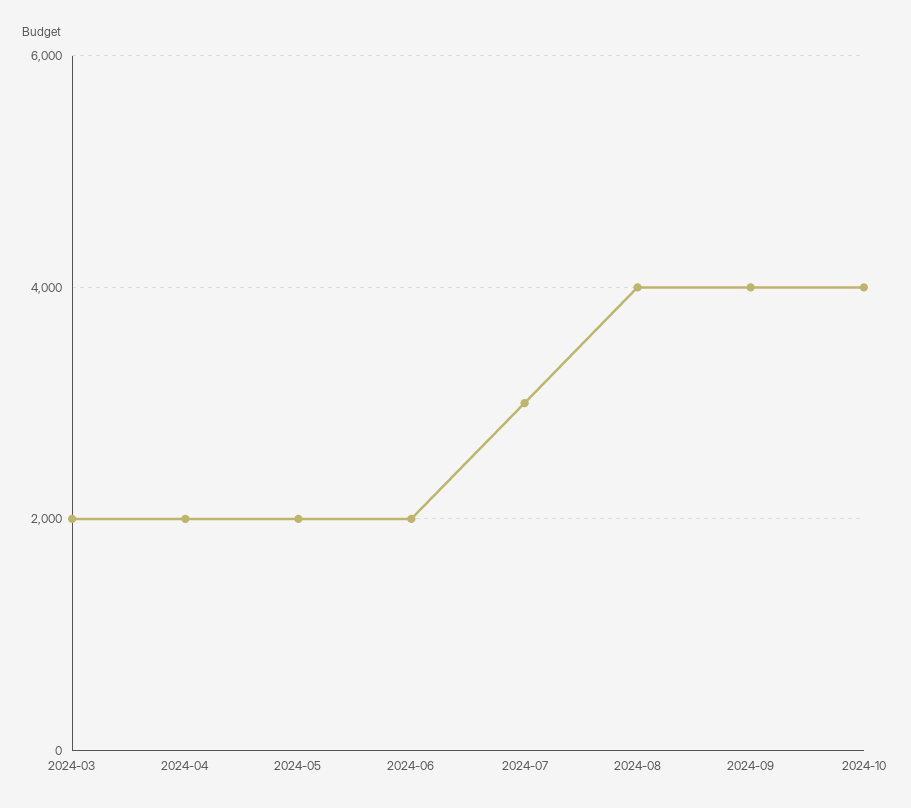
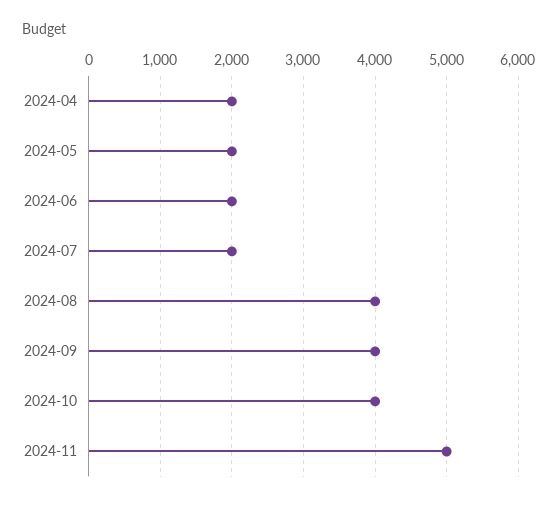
2024-03: 2000 -> none
2024-07: 3000 -> 2000
2024-11: none -> 5000

